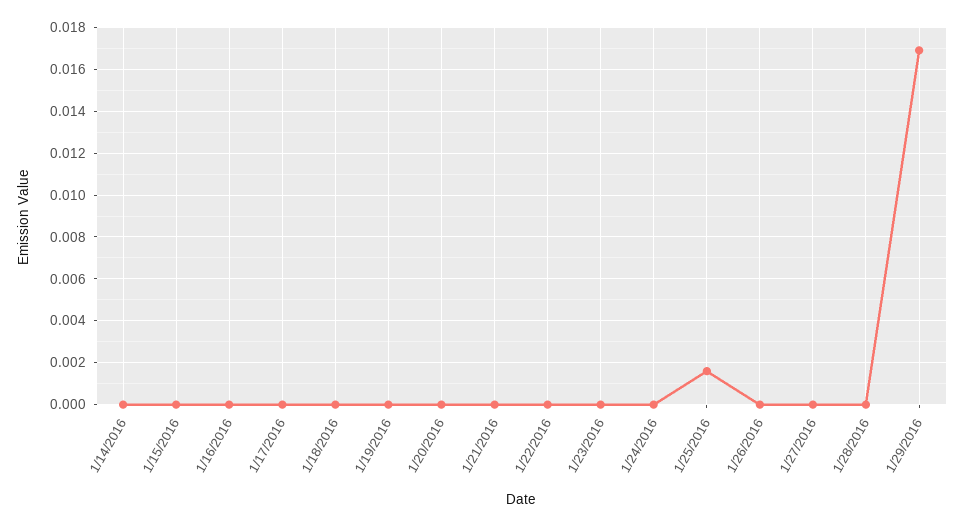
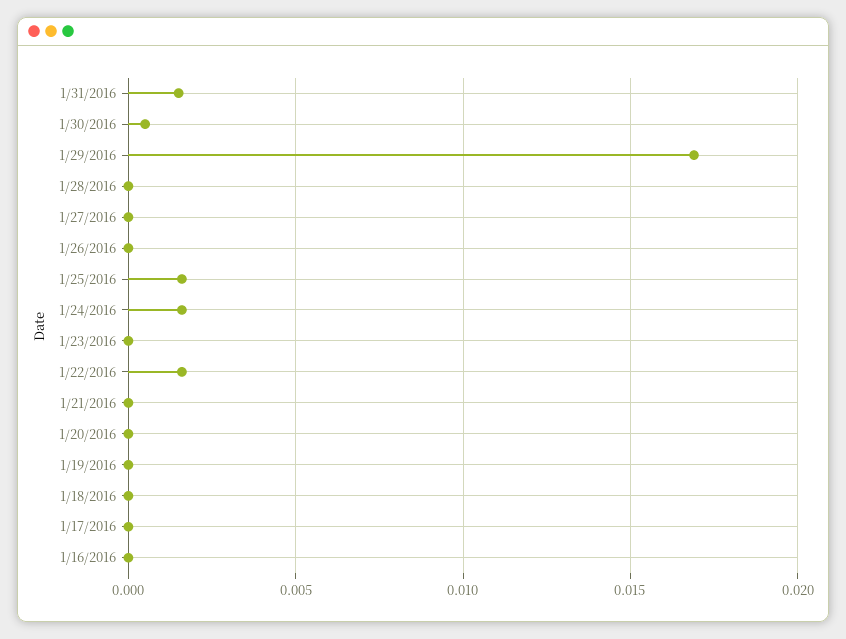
1/14/2016: 0 -> none
1/15/2016: 0 -> none
1/22/2016: 0 -> 0.0015
1/24/2016: 0 -> 0.0015
1/31/2016: none -> 0.0015
1/30/2016: none -> 0.0005

